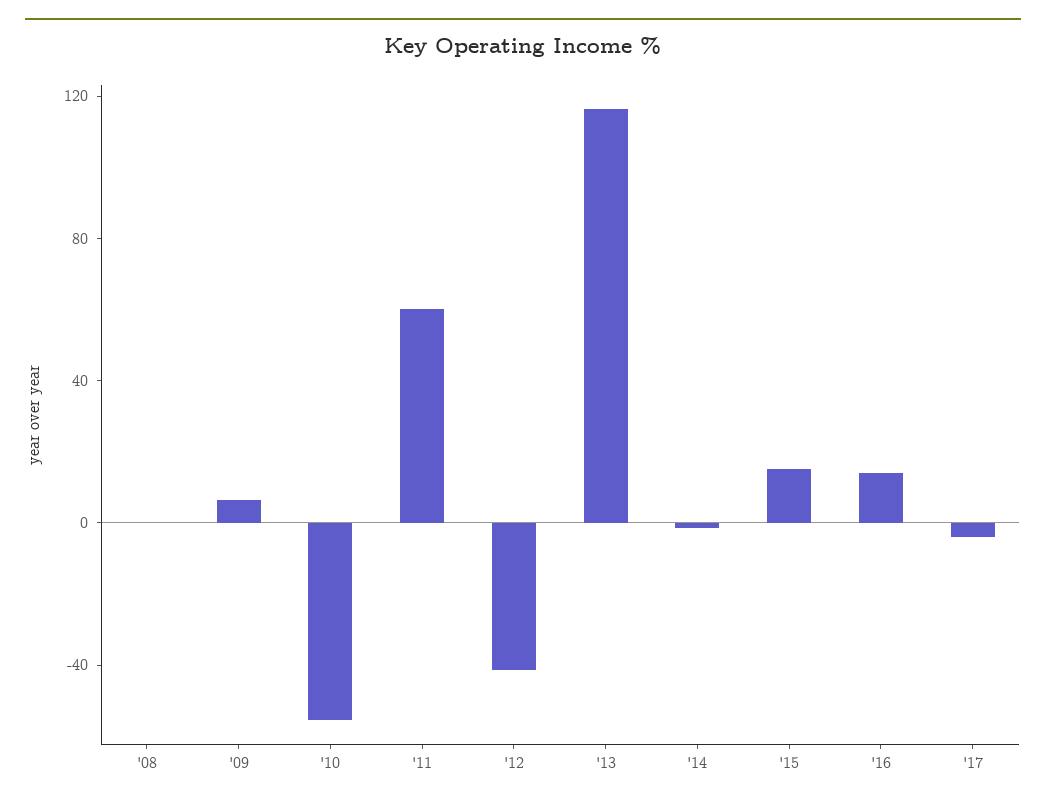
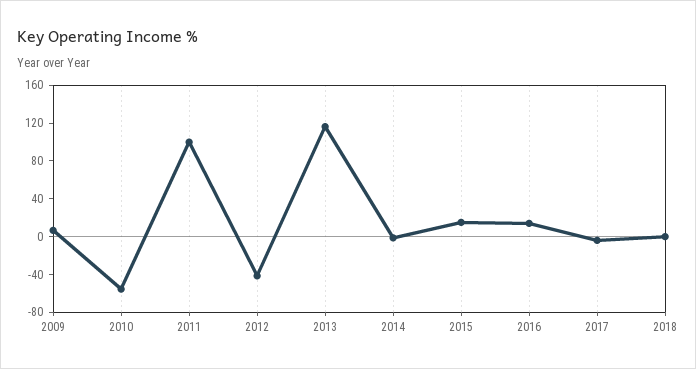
'08: 0 -> none
'11: 60 -> 100
2018: none -> 0

